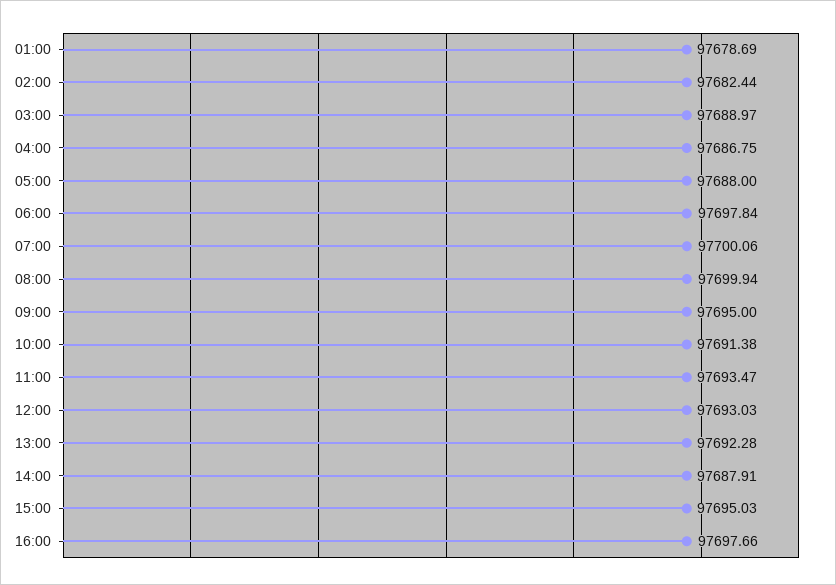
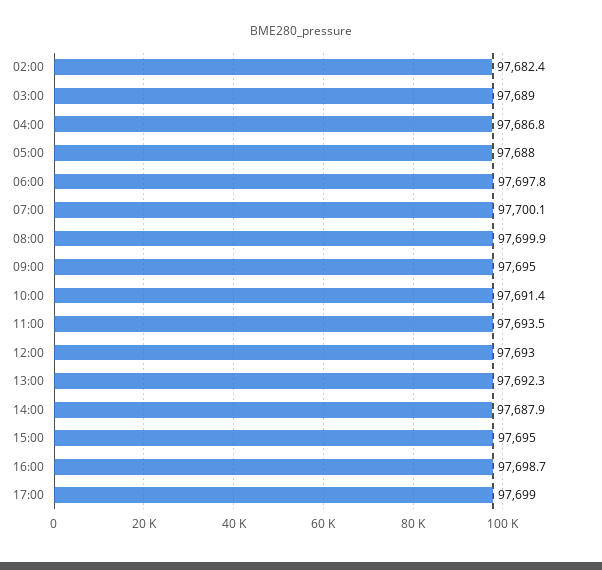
01:00: 97678.69 -> none
16:00: 97697.66 -> 97698.7
17:00: none -> 97699

